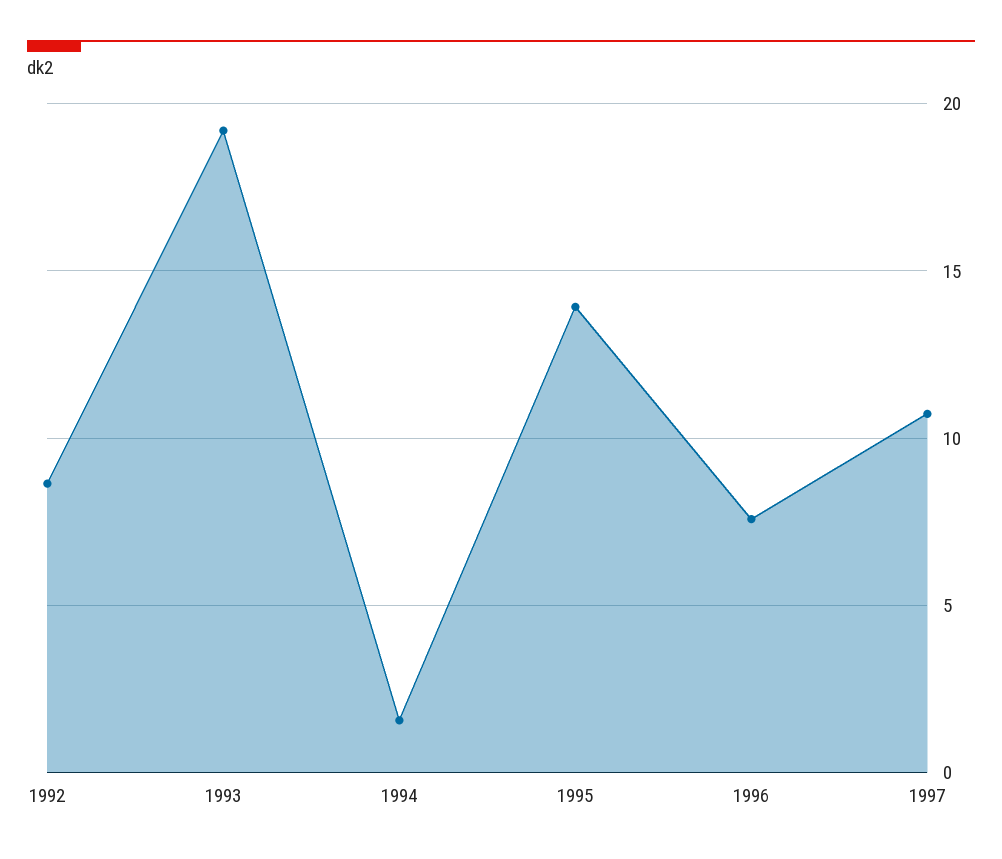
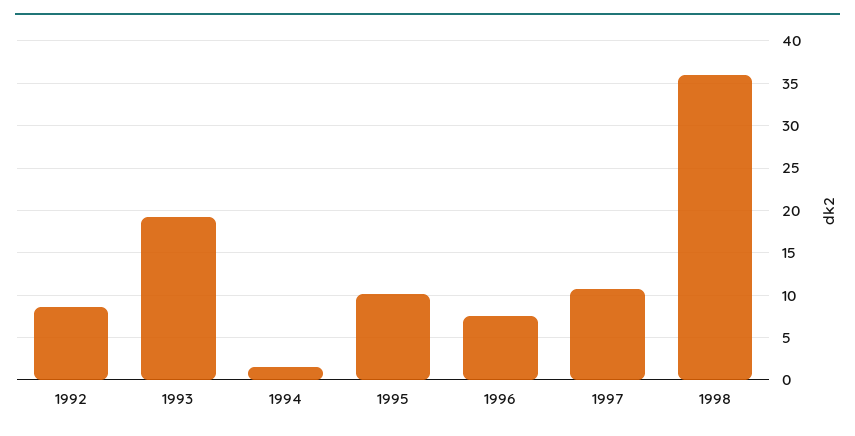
1995: 14 -> 10
1998: none -> 36

